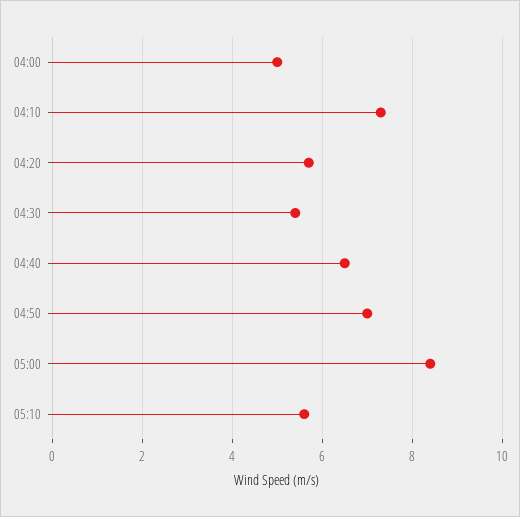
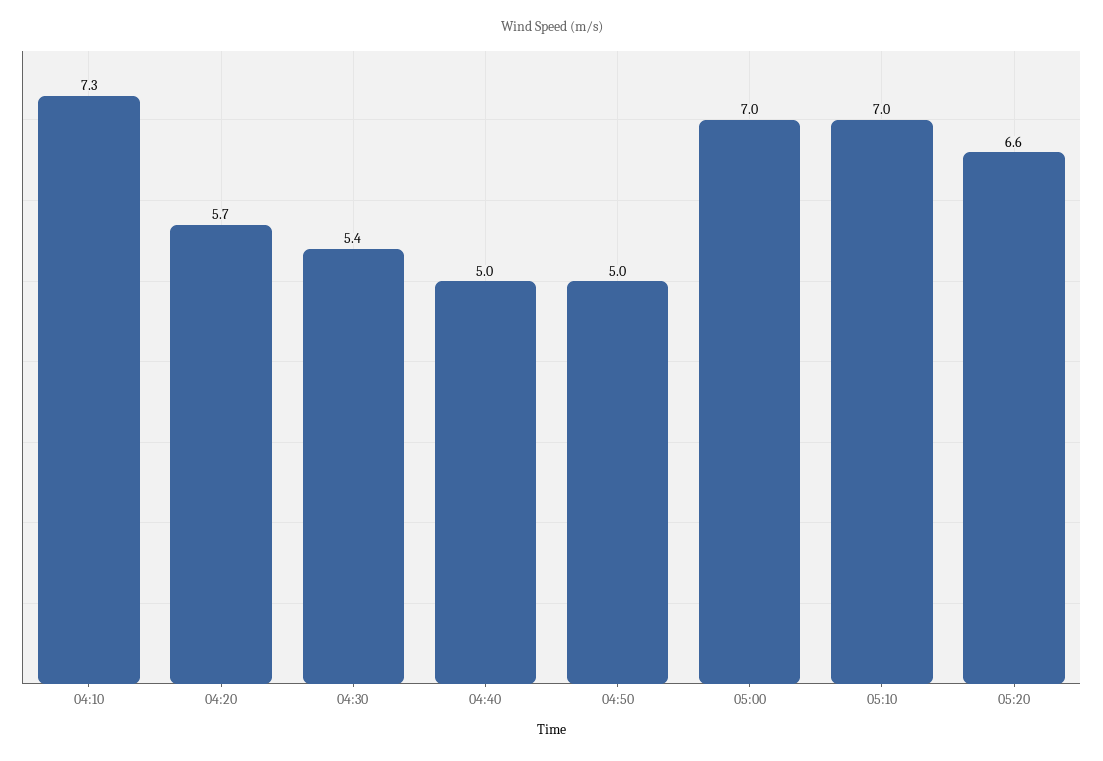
04:00: 5 -> none
04:40: 6.5 -> 5
04:50: 7 -> 5
05:00: 8.5 -> 7
05:10: 5.5 -> 7
05:20: none -> 6.6

